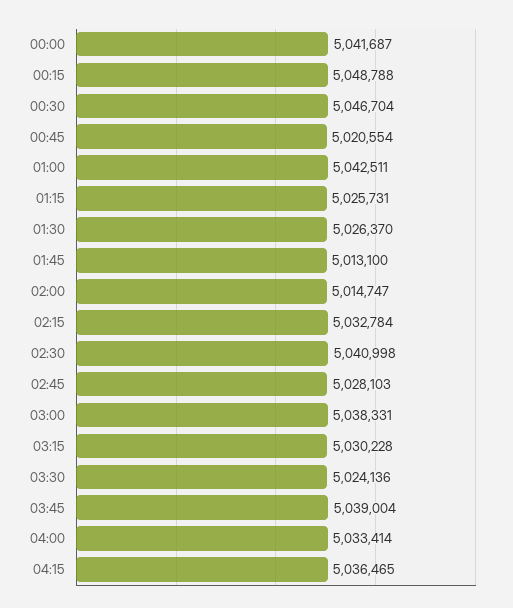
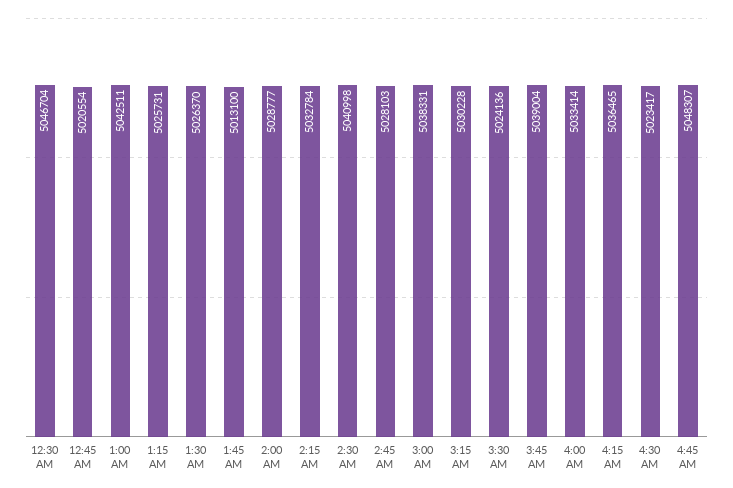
00:00: 5041687 -> none
00:15: 5048788 -> none
02:00: 5014747 -> 5028777
4:30 AM: none -> 5023417
4:45 AM: none -> 5048307

